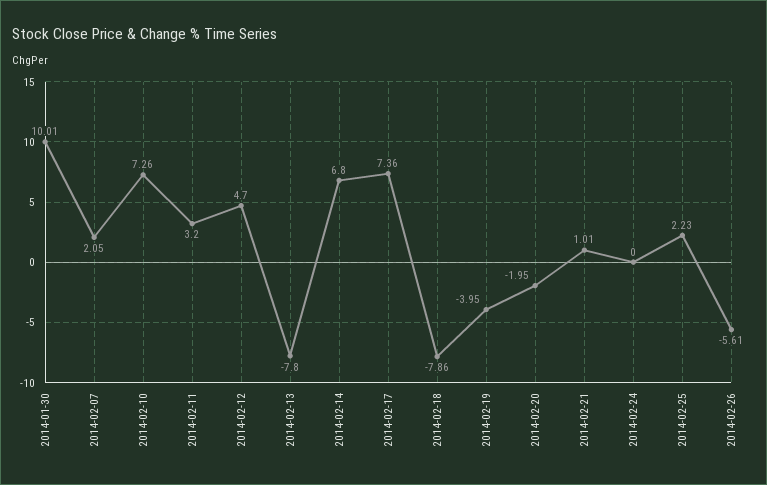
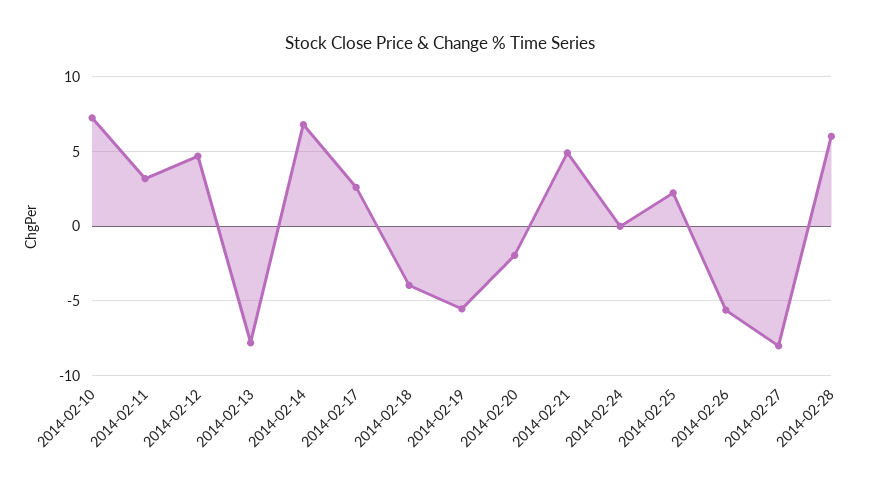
2014-01-30: 10.01 -> none
2014-02-07: 2.05 -> none
2014-02-17: 7.36 -> 2.5
2014-02-18: -7.86 -> -4
2014-02-19: -3.95 -> -5.5
2014-02-21: 1.01 -> 5
2014-02-27: none -> -8
2014-02-28: none -> 6

